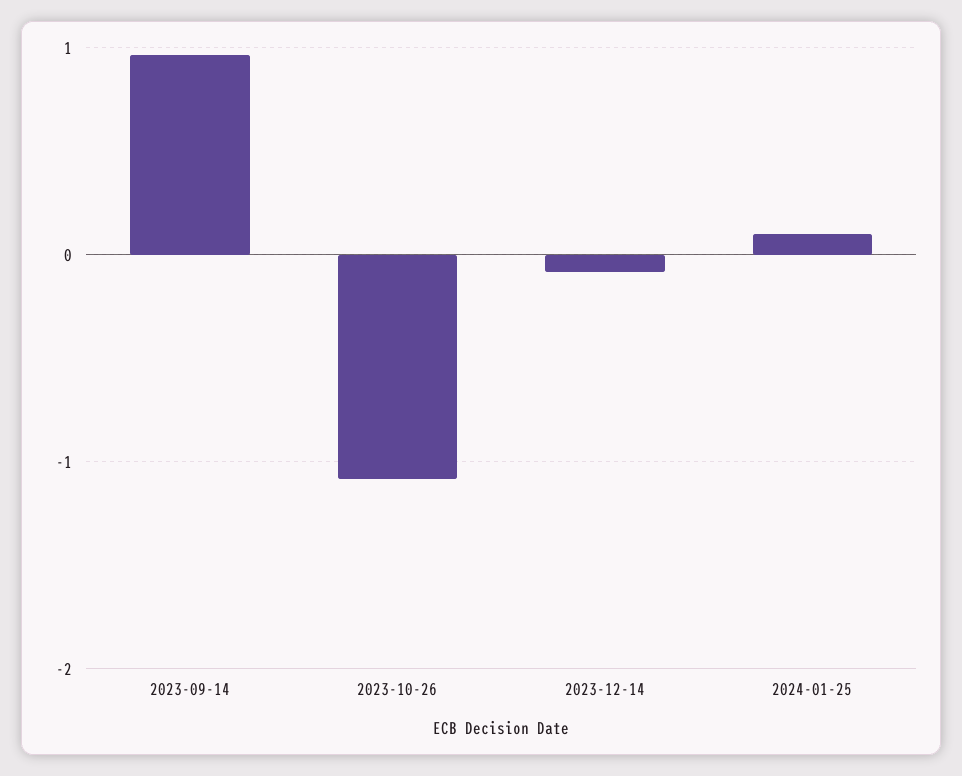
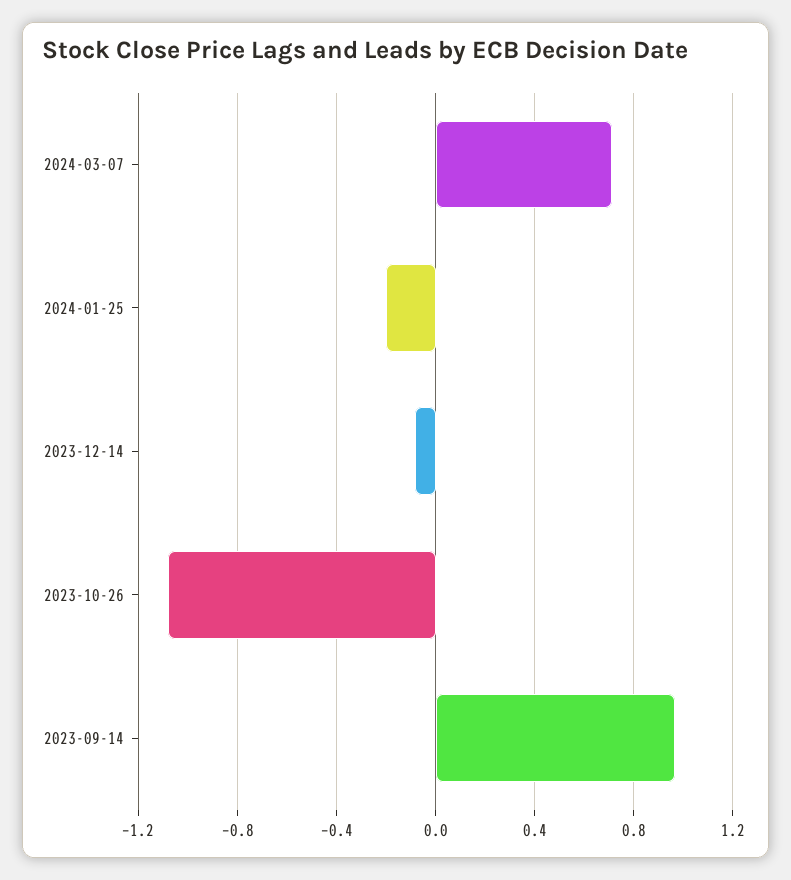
2024-01-25: 0.1 -> -0.2
2024-03-07: none -> 0.7

